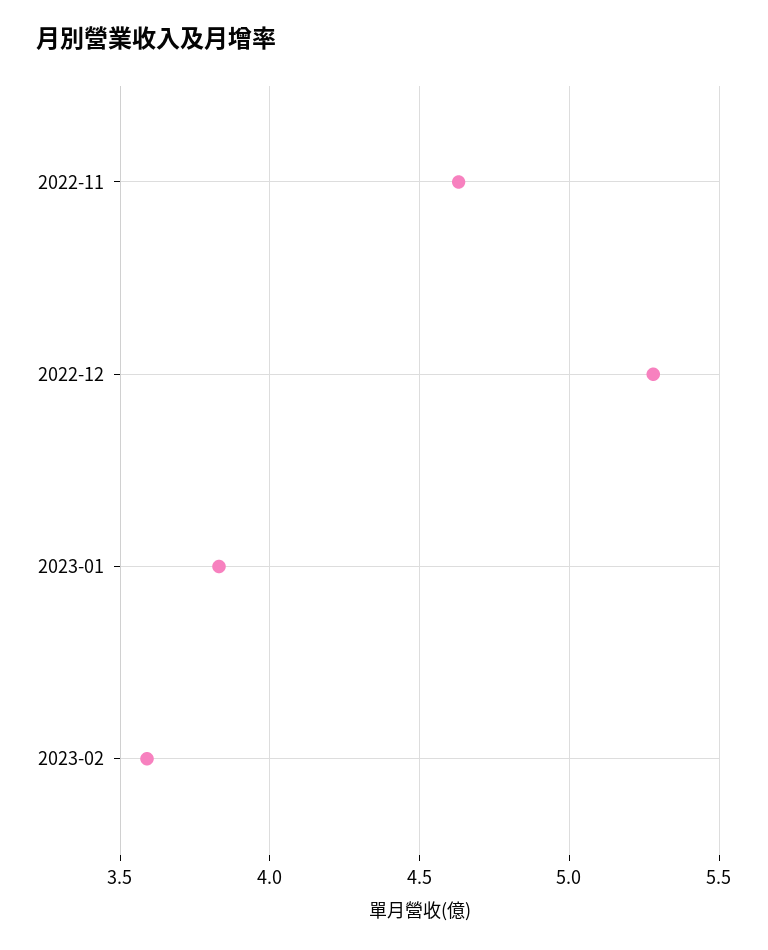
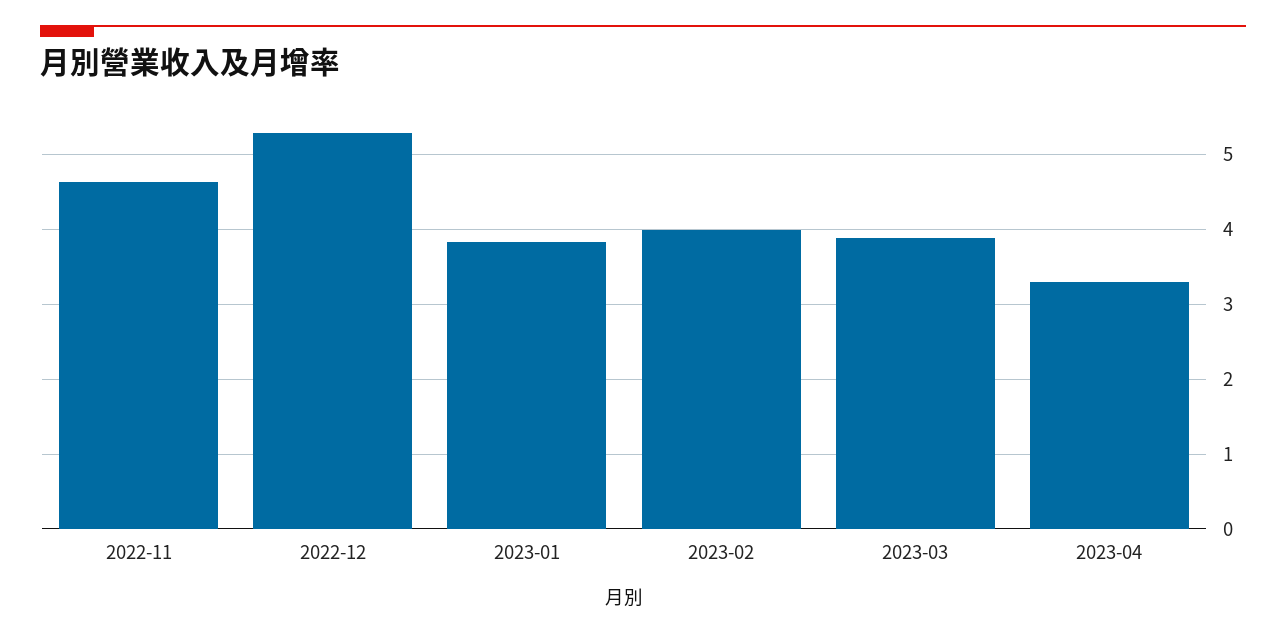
2023-02: 3.6 -> 4
2023-03: none -> 3.9
2023-04: none -> 3.3

